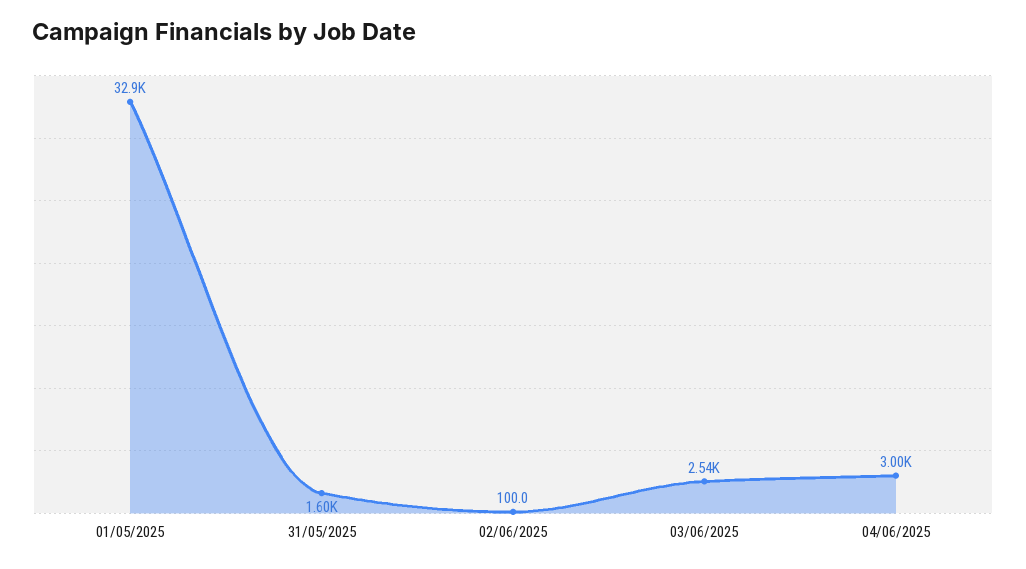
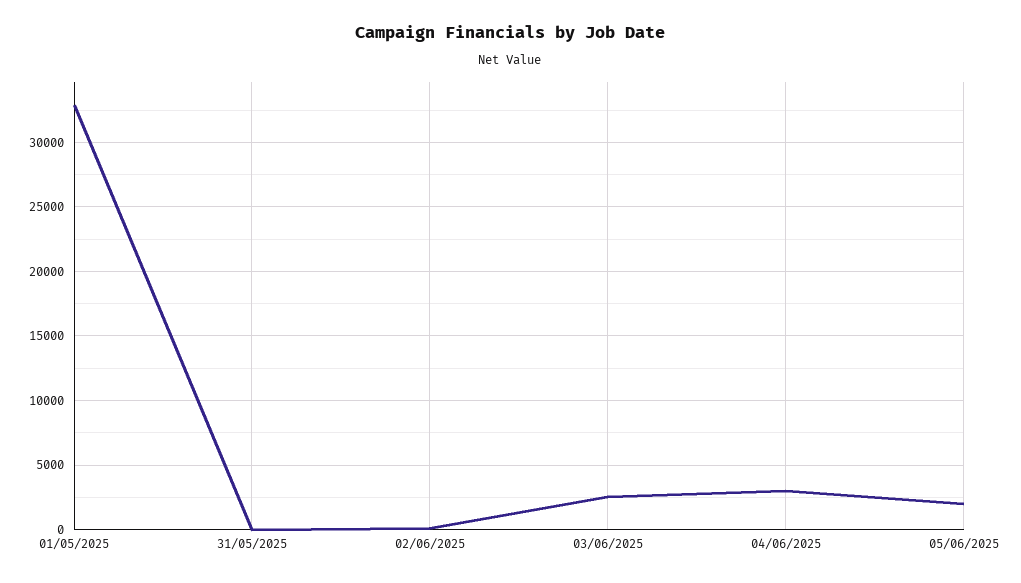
31/05/2025: 1600 -> 0
05/06/2025: none -> 2000

